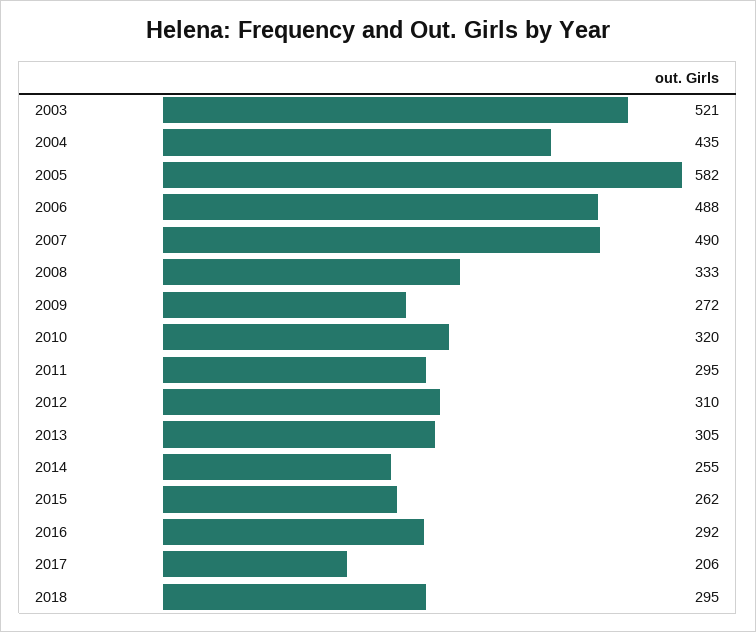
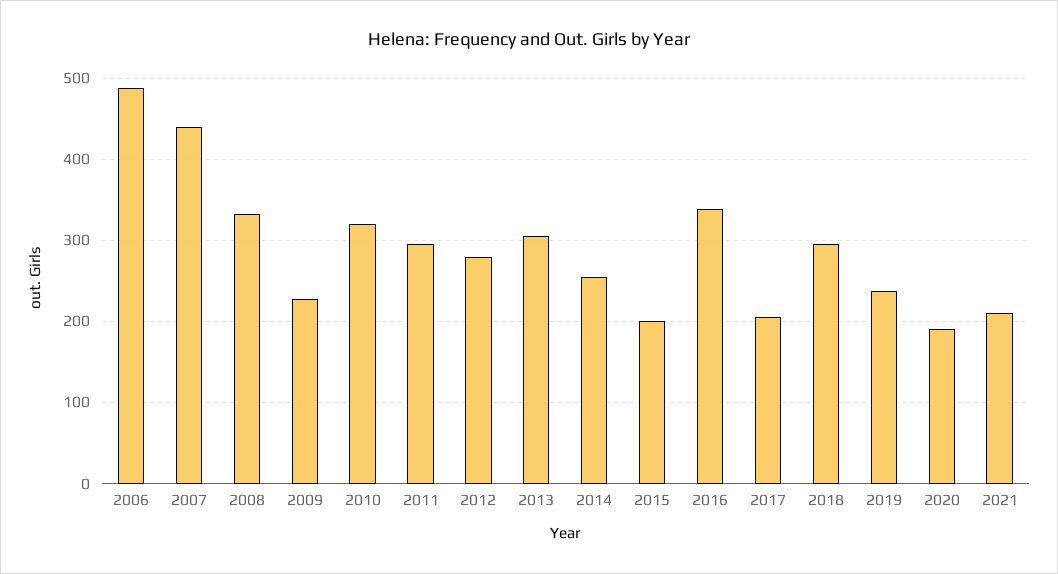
2003: 521 -> none
2004: 435 -> none
2005: 582 -> none
2007: 490 -> 440
2009: 272 -> 230
2012: 310 -> 280
2015: 262 -> 200
2016: 292 -> 340
2019: none -> 240
2020: none -> 190
2021: none -> 210

